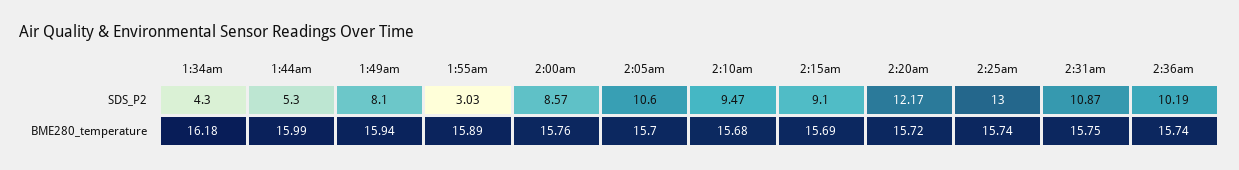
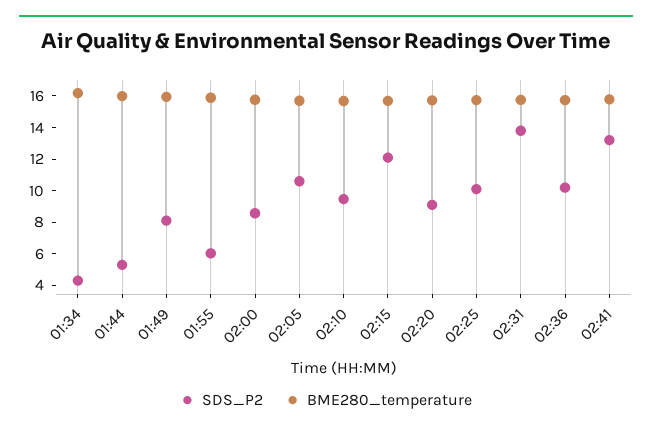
SDS_P2, 1:55am: 3.03 -> 6
SDS_P2, 2:15am: 9.1 -> 12
SDS_P2, 2:20am: 12.17 -> 9
SDS_P2, 2:25am: 13 -> 10
SDS_P2, 2:31am: 10.87 -> 14
SDS_P2, 02:41: none -> 13
BME280_temperature, 02:41: none -> 16

